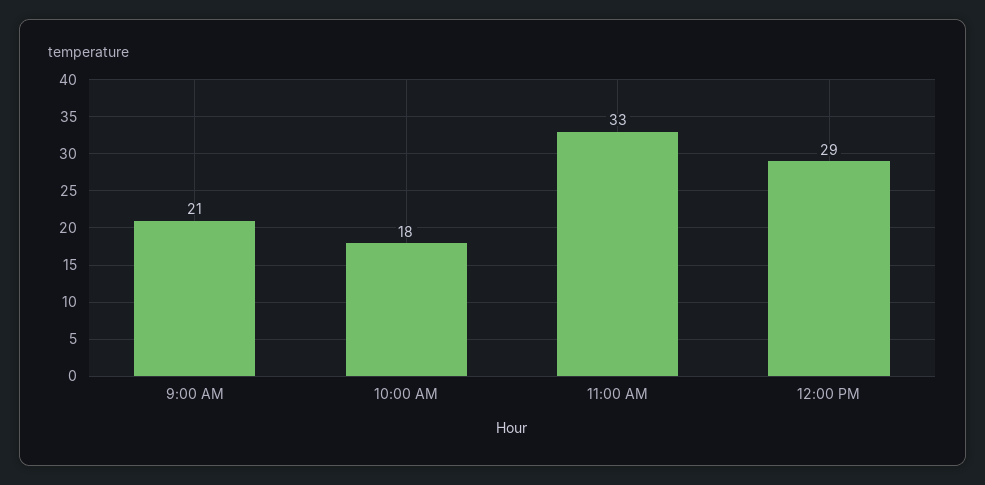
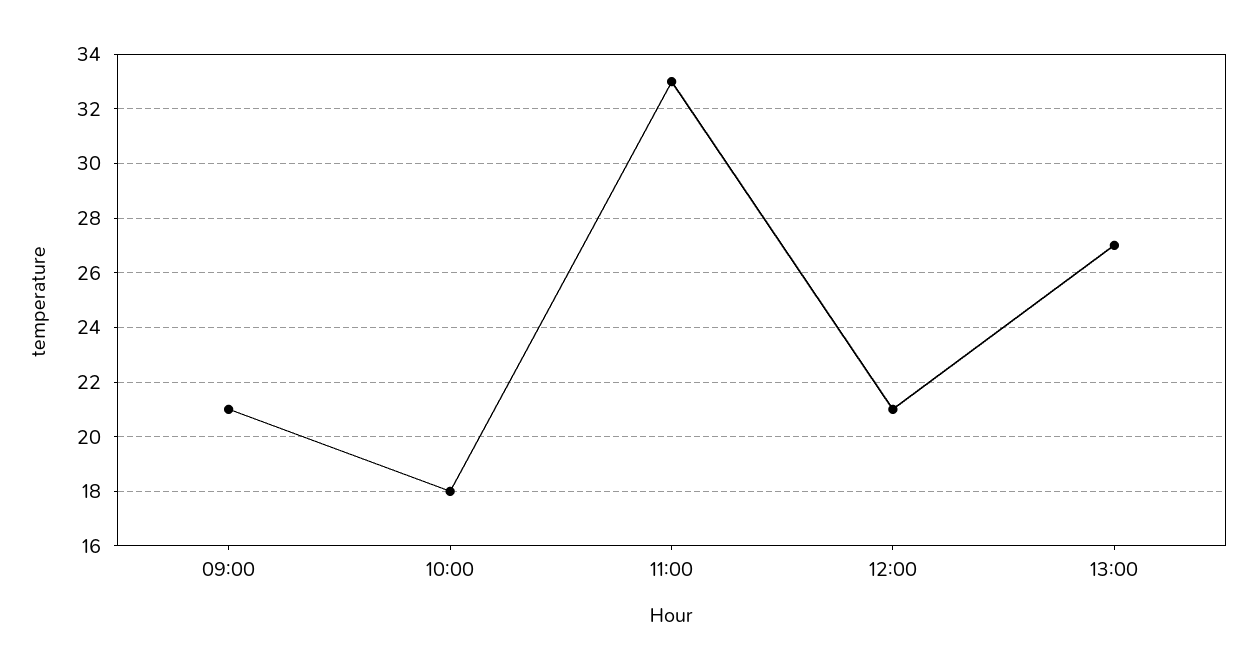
12:00 PM: 29 -> 21
13:00: none -> 27

